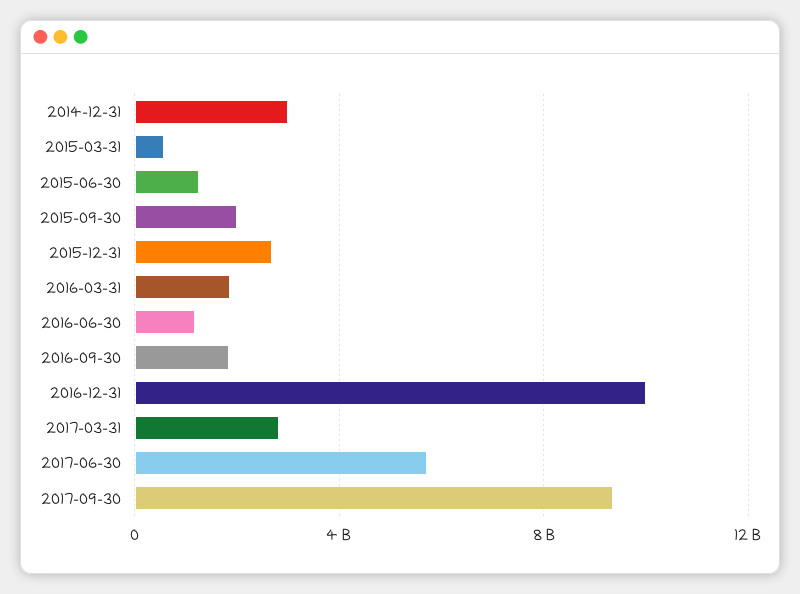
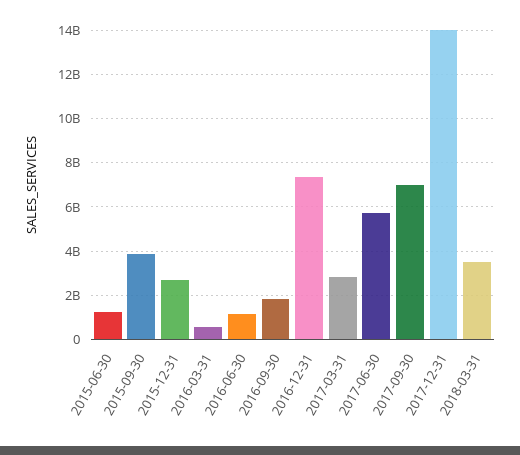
2014-12-31: 3000000000 -> none
2015-03-31: 500000000 -> none
2015-09-30: 2000000000 -> 4000000000
2016-03-31: 2000000000 -> 500000000
2016-12-31: 10000000000 -> 7500000000
2017-09-30: 9500000000 -> 7000000000
2017-12-31: none -> 14000000000
2018-03-31: none -> 3500000000

